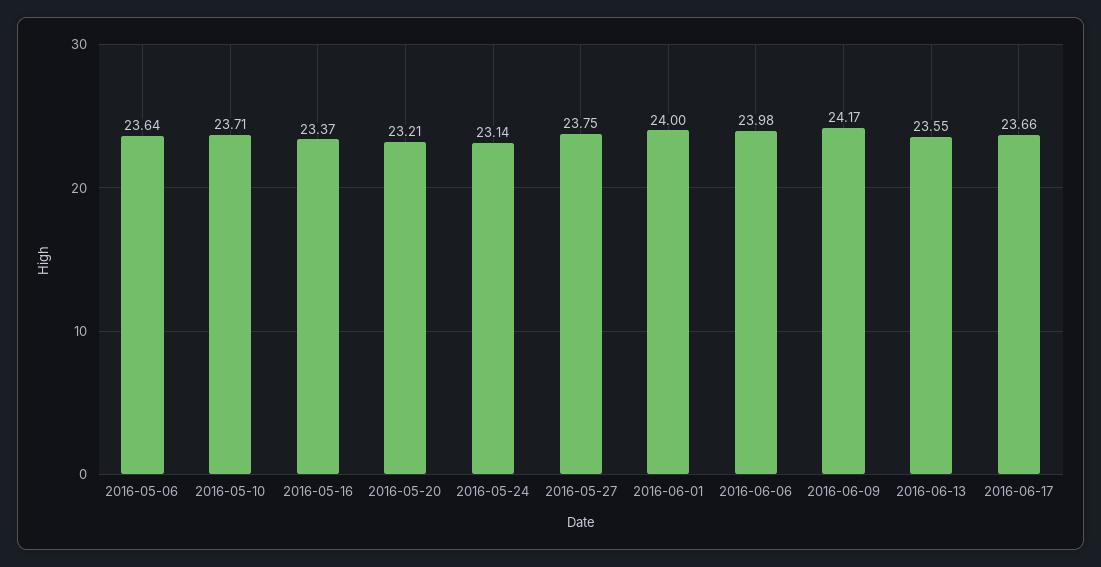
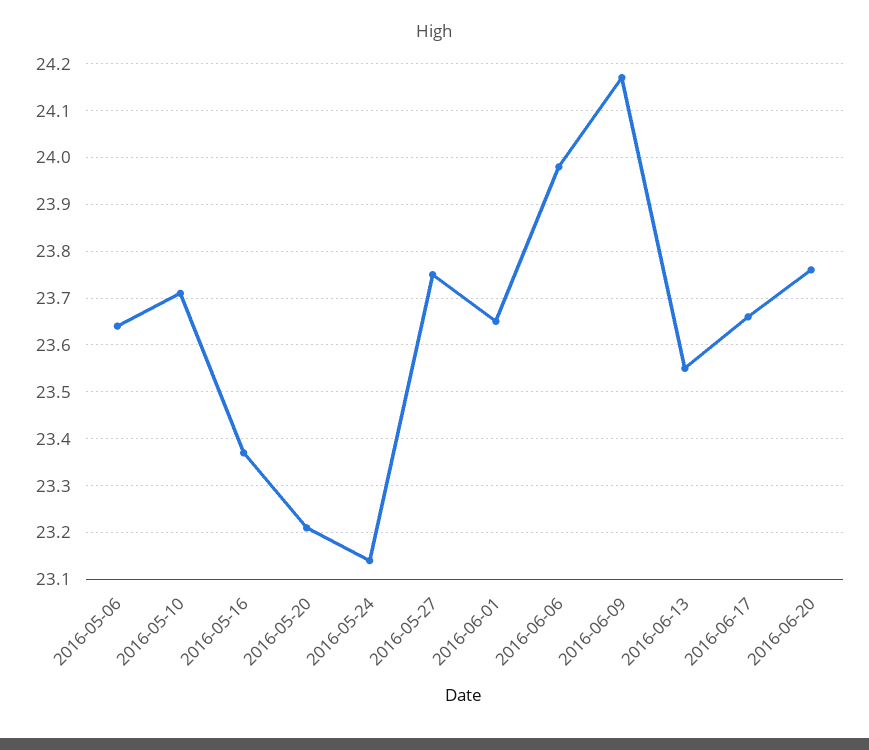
2016-06-01: 24 -> 23.65
2016-06-20: none -> 23.75

